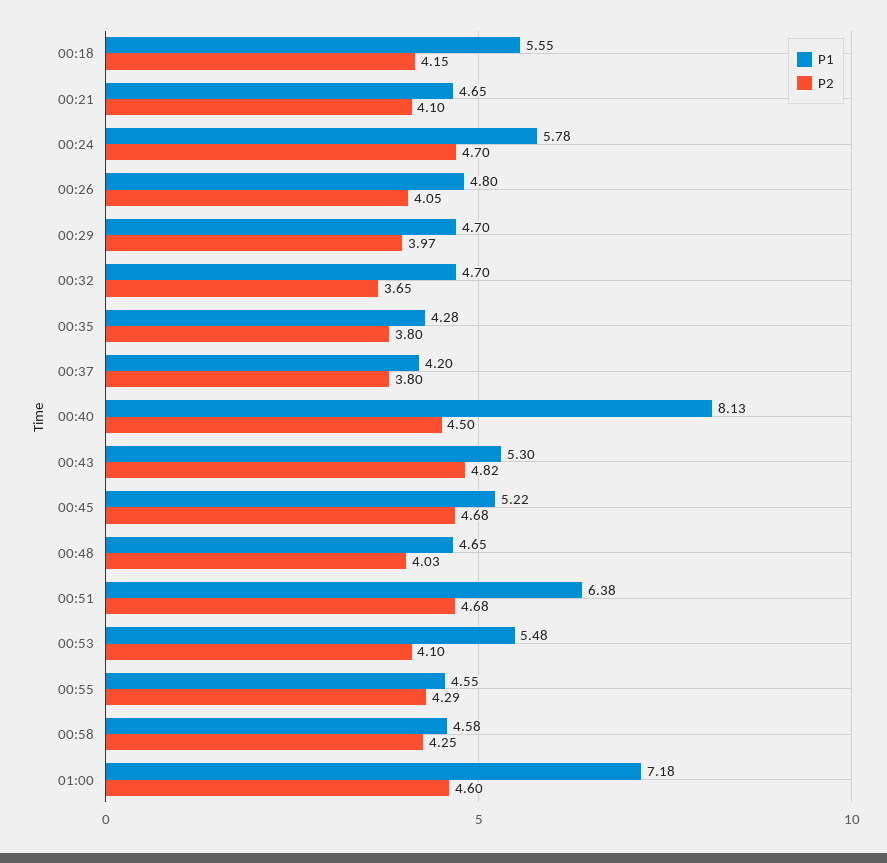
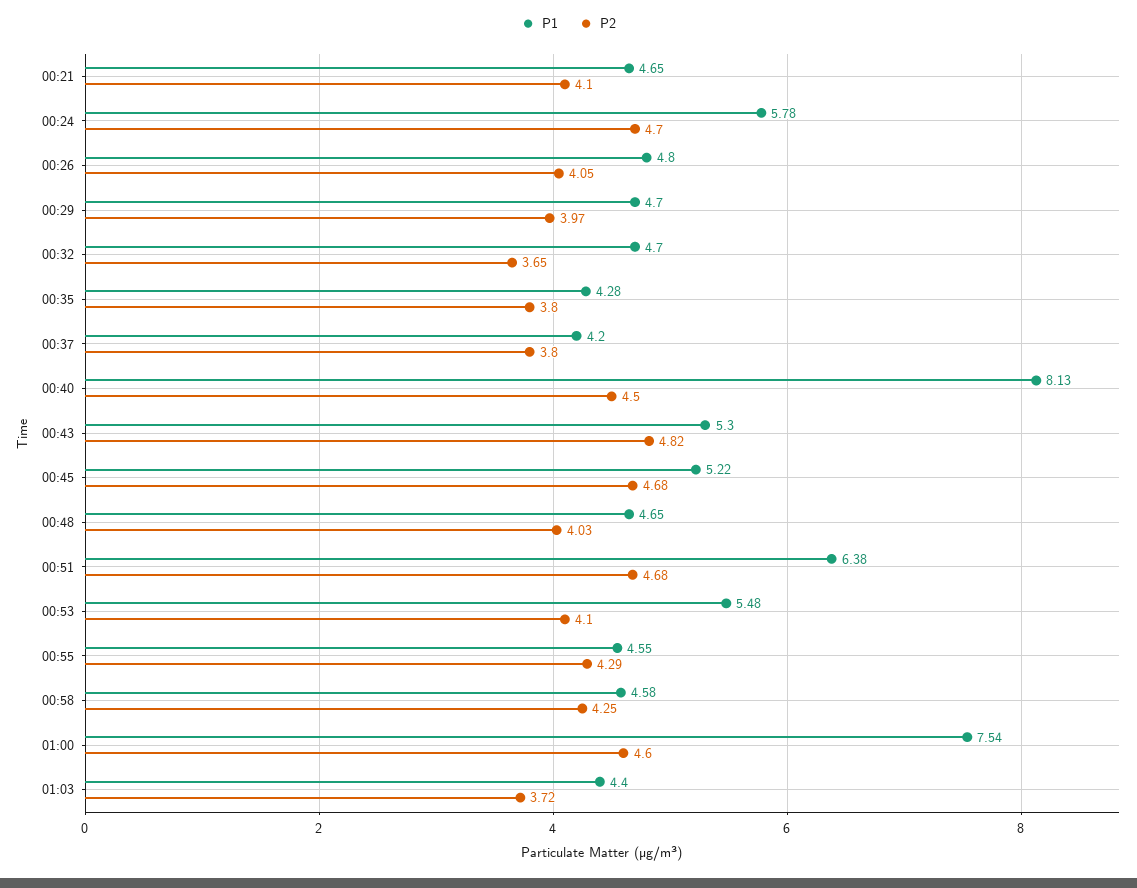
P1, 00:18: 5.55 -> none
P2, 00:18: 4.15 -> none
P1, 01:00: 7.18 -> 7.54
P1, 01:03: none -> 4.4
P2, 01:03: none -> 3.72

